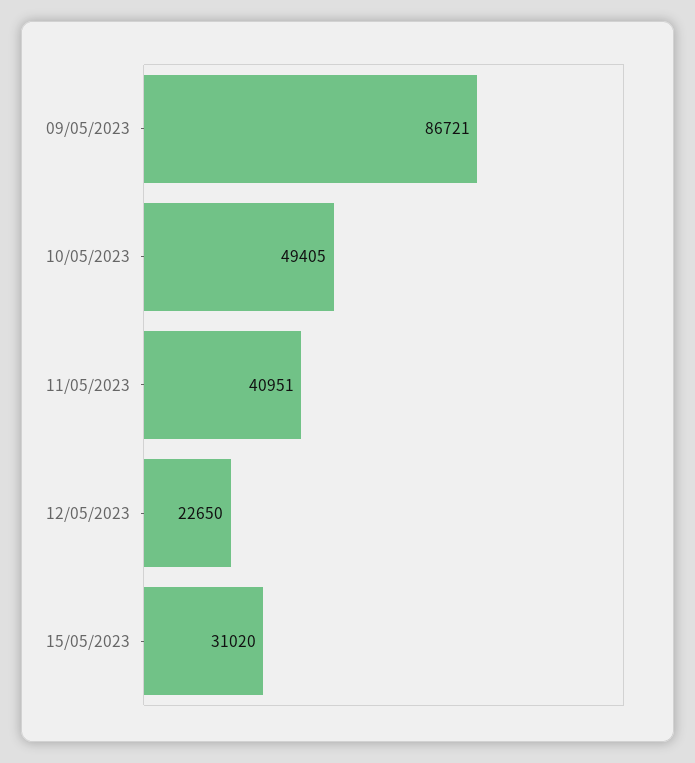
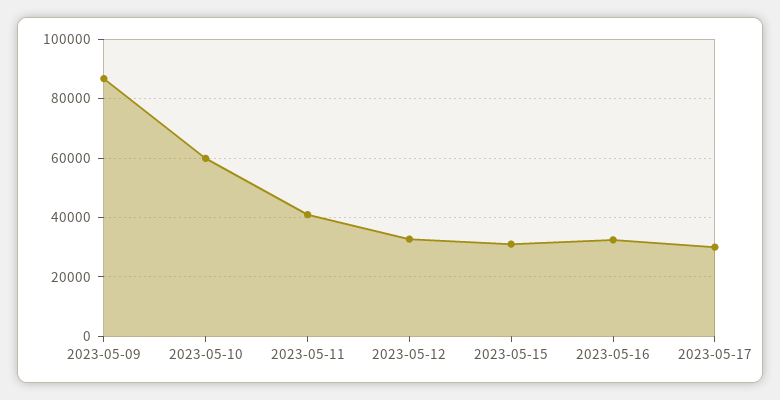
10/05/2023: 49405 -> 60000
12/05/2023: 22650 -> 32500
2023-05-16: none -> 32500
2023-05-17: none -> 30000

